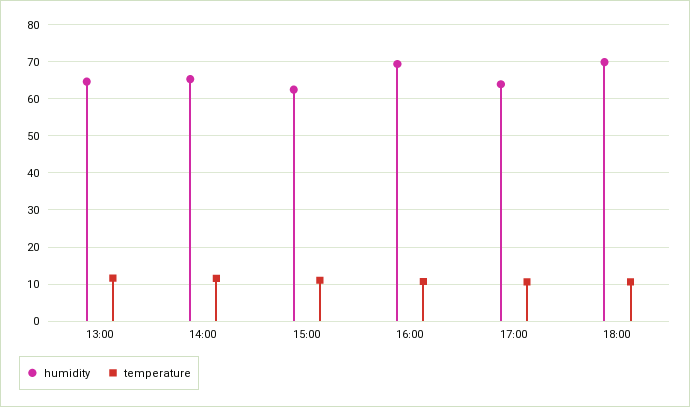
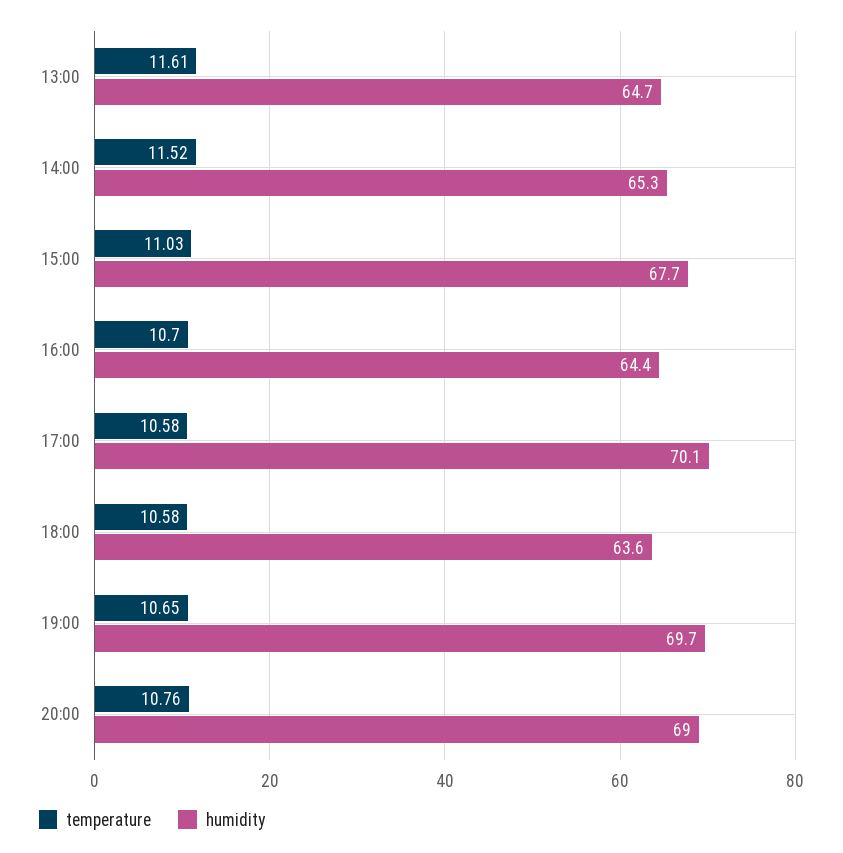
humidity, 15:00: 62 -> 67.7
humidity, 16:00: 70 -> 64.4
humidity, 17:00: 64 -> 70.1
humidity, 18:00: 70 -> 63.6
temperature, 19:00: none -> 10.65
humidity, 19:00: none -> 69.7
temperature, 20:00: none -> 10.76
humidity, 20:00: none -> 69

